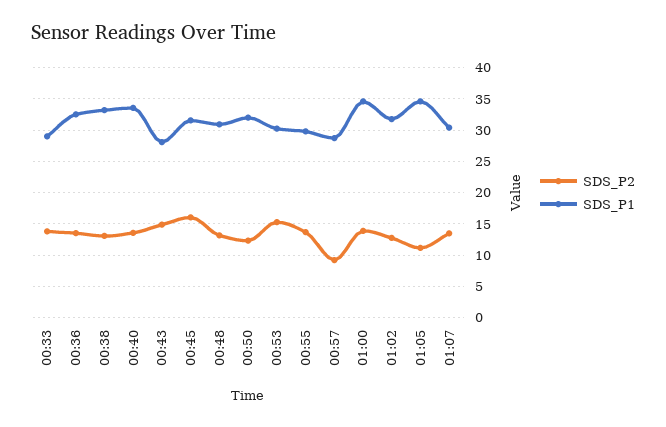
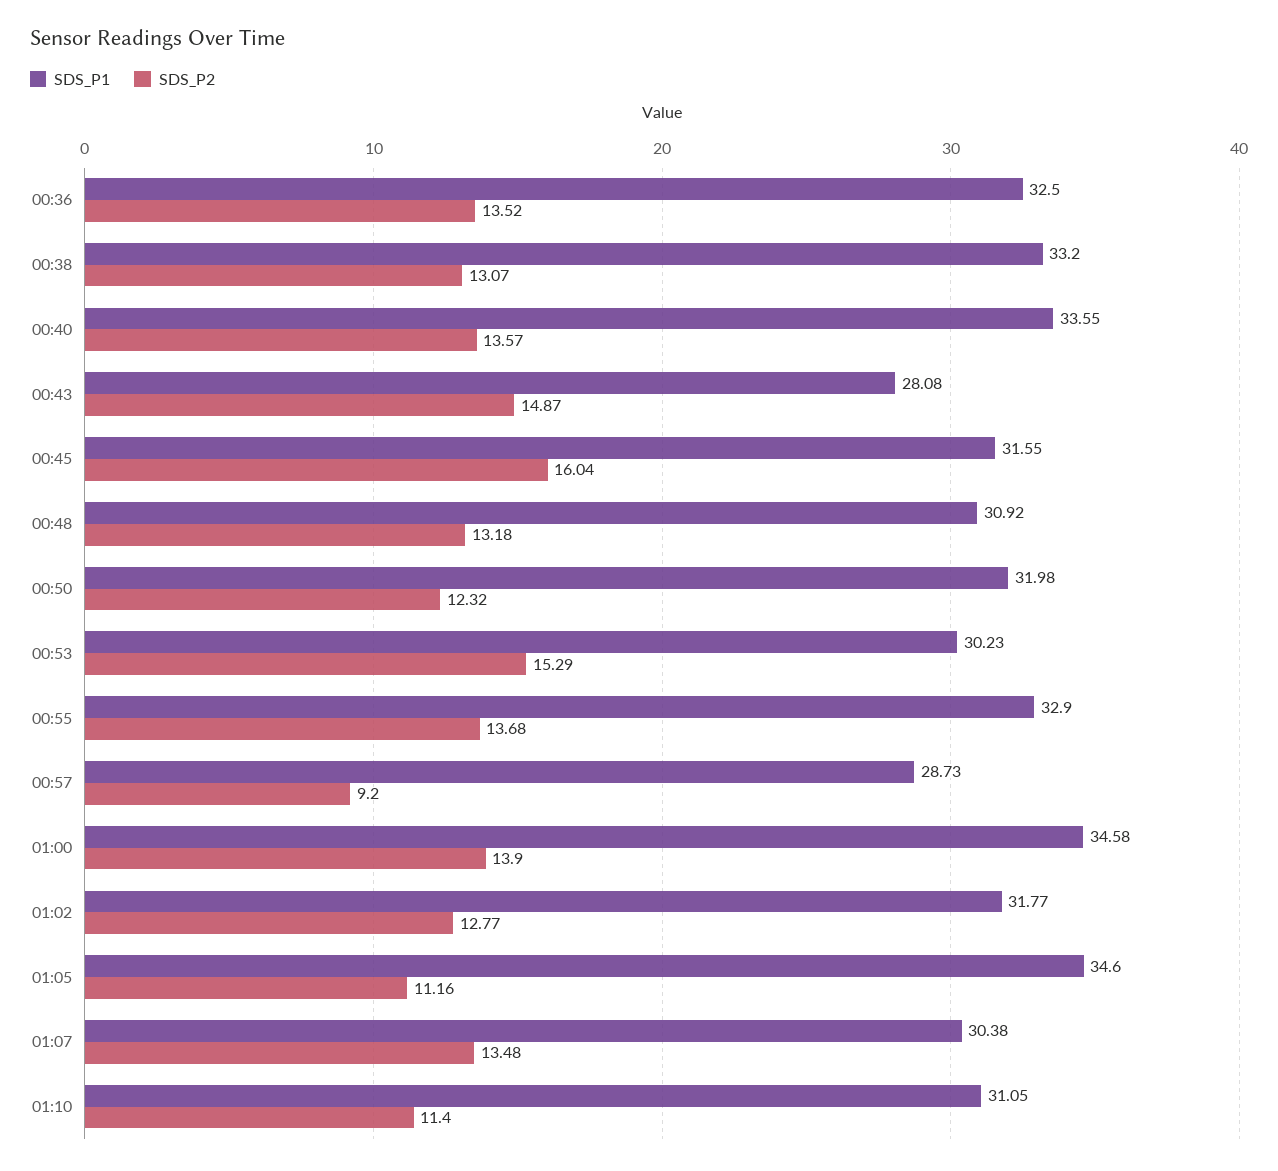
SDS_P2, 00:33: 14 -> none
SDS_P1, 00:33: 29 -> none
SDS_P1, 00:55: 30 -> 32.9
SDS_P1, 01:10: none -> 31.05
SDS_P2, 01:10: none -> 11.4

